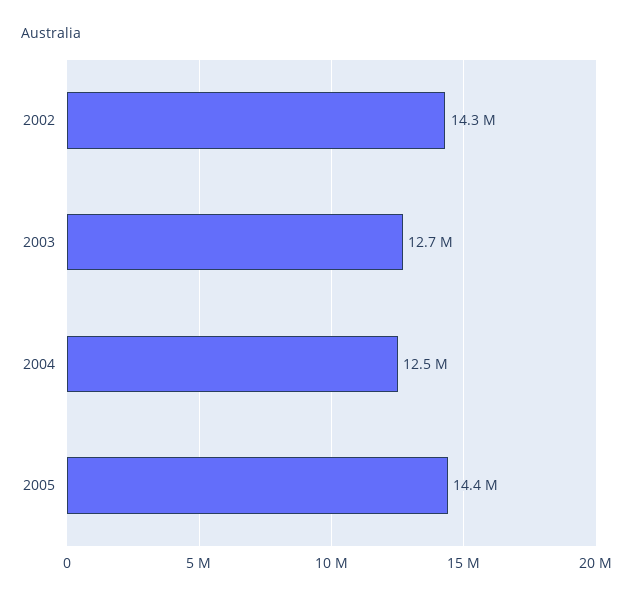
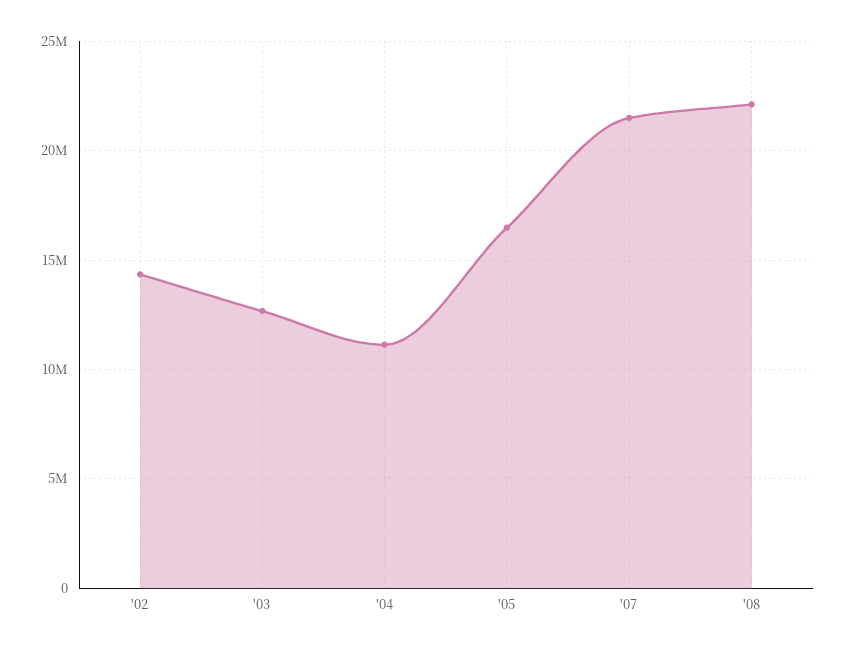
2004: 12500000 -> 11000000
2005: 14400000 -> 16500000
'07: none -> 21500000
'08: none -> 22000000

